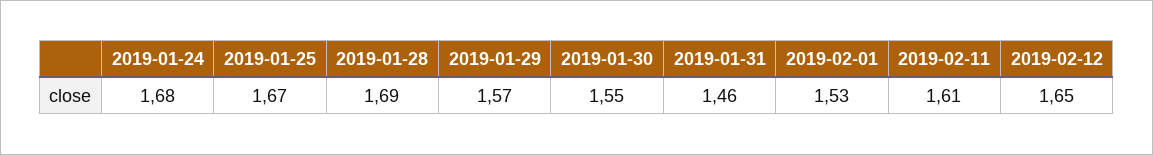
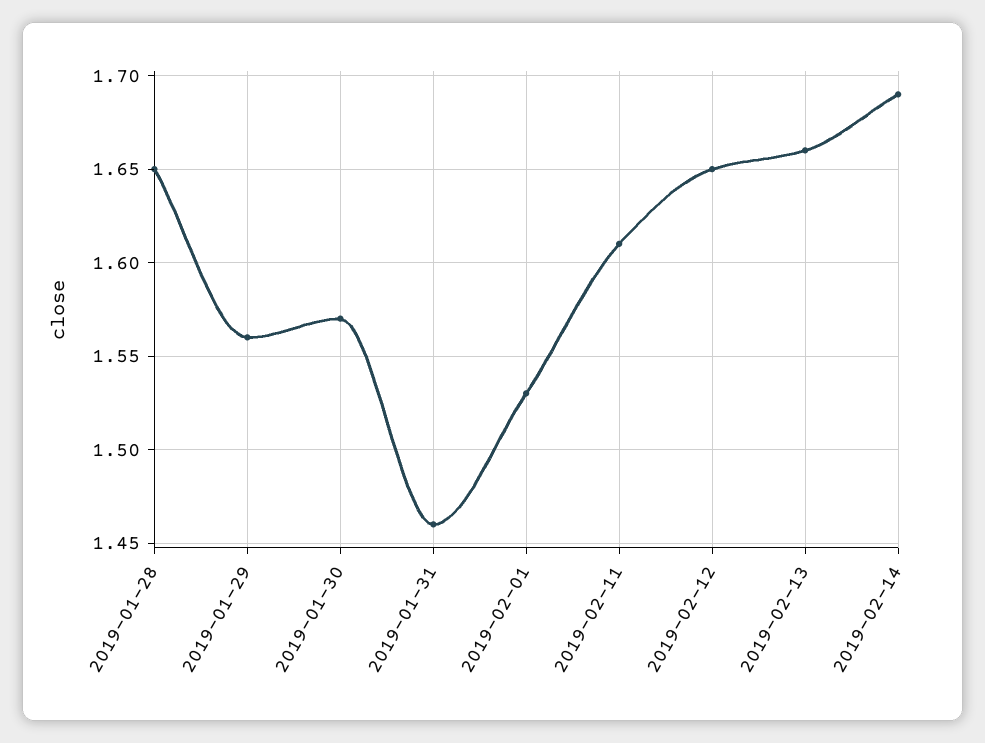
2019-01-24: 1.68 -> none
2019-01-25: 1.67 -> none
2019-01-28: 1.69 -> 1.65
2019-01-29: 1.57 -> 1.56
2019-01-30: 1.55 -> 1.57
2019-02-13: none -> 1.66
2019-02-14: none -> 1.69

